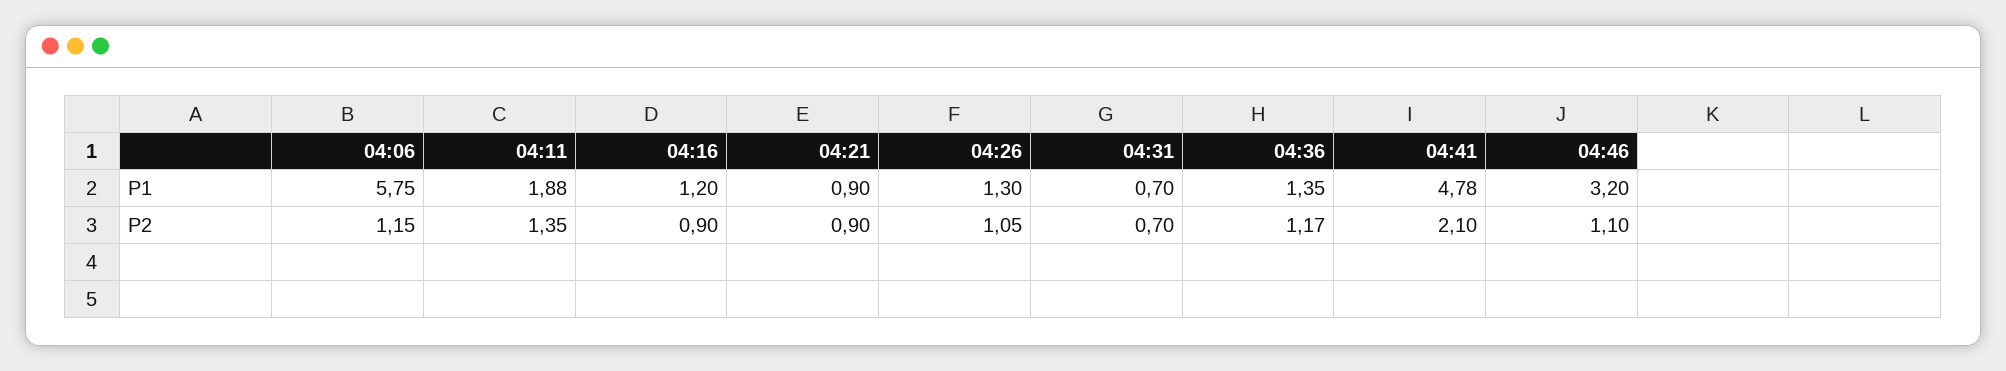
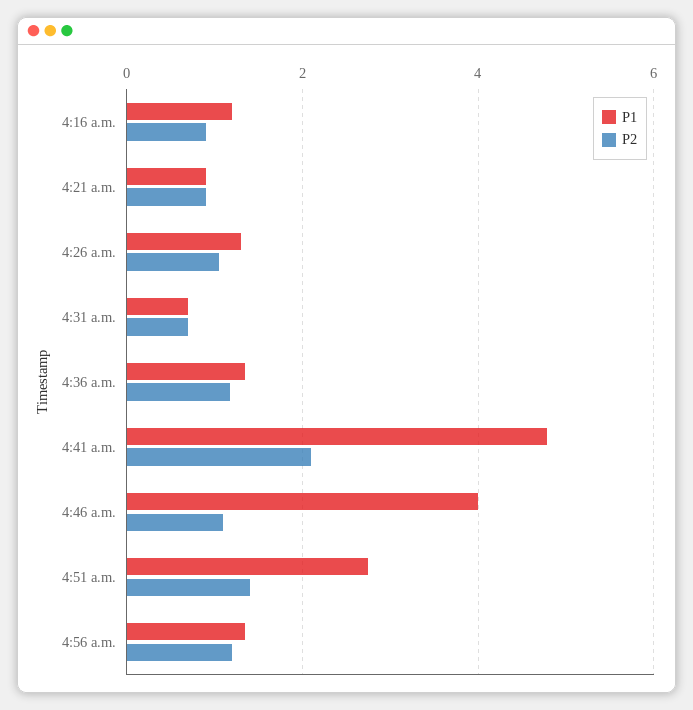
P1, 04:06: 5.75 -> none
P1, 04:11: 1.88 -> none
P1, 04:46: 3.2 -> 4
P2, 04:06: 1.15 -> none
P2, 04:11: 1.35 -> none
P1, 4:51 a.m.: none -> 2.8
P2, 4:51 a.m.: none -> 1.4
P1, 4:56 a.m.: none -> 1.4
P2, 4:56 a.m.: none -> 1.2

